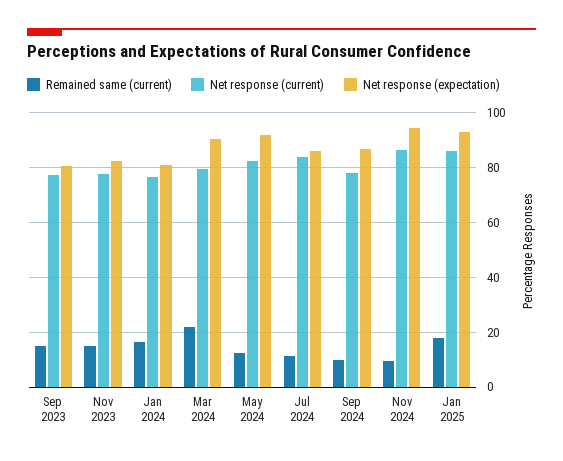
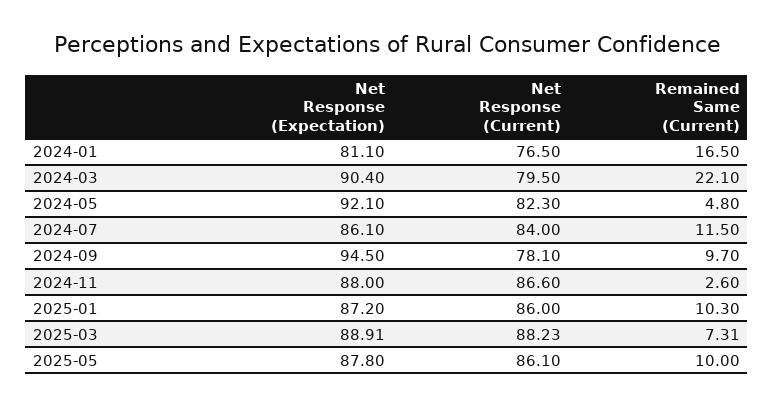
Remained same (current), Sep 2023: 15 -> none
Net response (current), Sep 2023: 77.5 -> none
Net response (expectation), Sep 2023: 80 -> none
Remained same (current), Nov 2023: 15 -> none
Net response (current), Nov 2023: 77.5 -> none
Net response (expectation), Nov 2023: 82.5 -> none
Remained same (current), May 2024: 12.5 -> 4.8
Net response (expectation), Sep 2024: 87.5 -> 94.5
Remained same (current), Nov 2024: 10 -> 2.6
Net response (expectation), Nov 2024: 95 -> 88
Remained same (current), Jan 2025: 17.5 -> 10.3
Net response (expectation), Jan 2025: 92.5 -> 87.2
Net response (expectation), 2025-03: none -> 88.91
Net response (current), 2025-03: none -> 88.23
Remained same (current), 2025-03: none -> 7.31
Net response (expectation), 2025-05: none -> 87.8
Net response (current), 2025-05: none -> 86.1
Remained same (current), 2025-05: none -> 10

